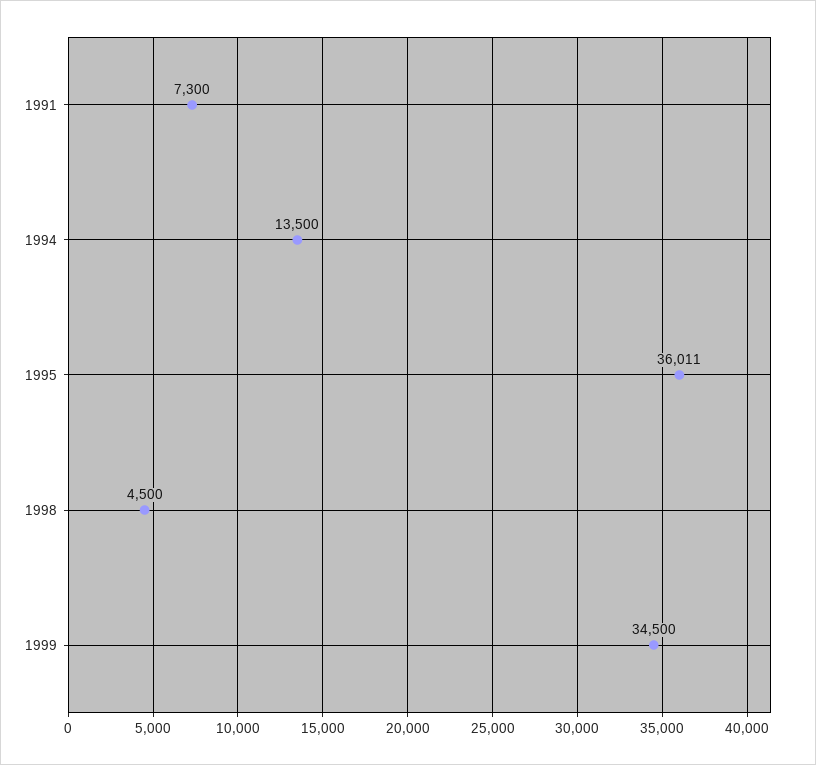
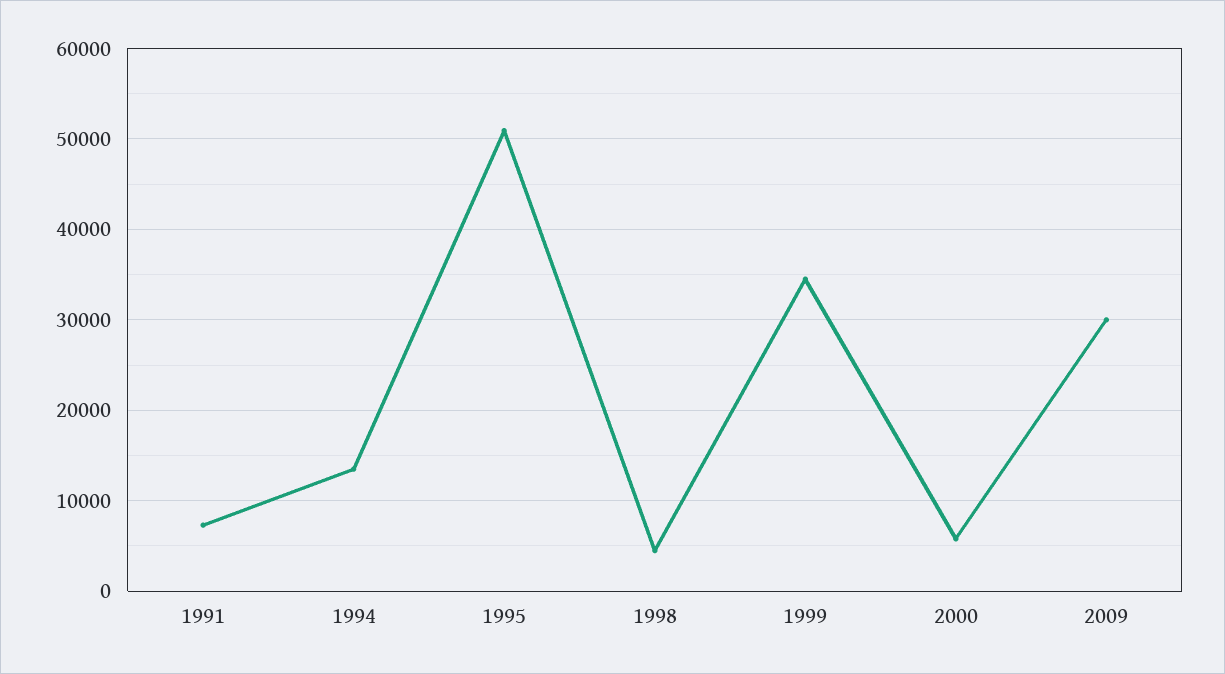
1995: 36011 -> 51000
2000: none -> 6000
2009: none -> 30000

